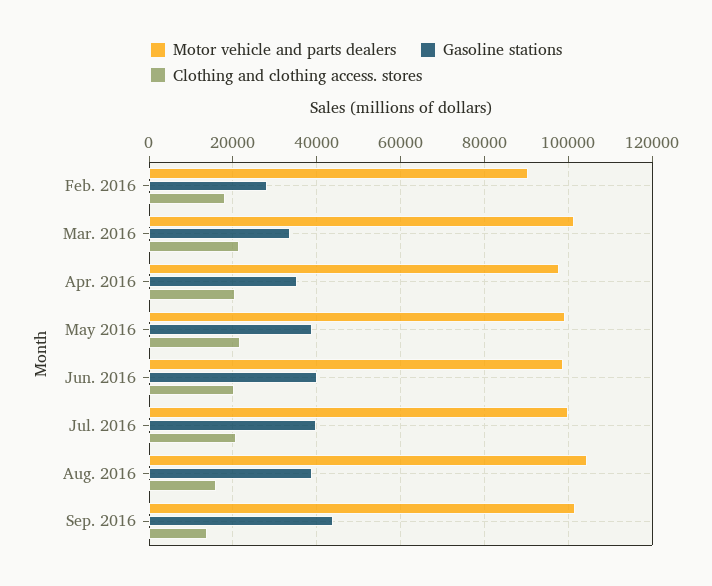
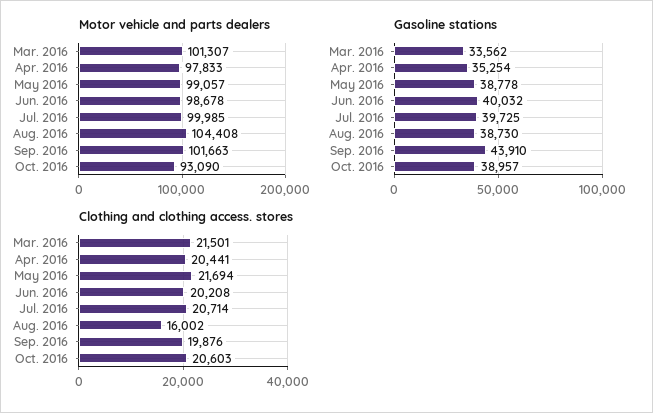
Motor vehicle and parts dealers, Feb. 2016: 90000 -> none
Gasoline stations, Feb. 2016: 28000 -> none
Clothing and clothing access. stores, Feb. 2016: 18000 -> none
Clothing and clothing access. stores, Sep. 2016: 14000 -> 19876
Motor vehicle and parts dealers, Oct. 2016: none -> 93090
Gasoline stations, Oct. 2016: none -> 38957
Clothing and clothing access. stores, Oct. 2016: none -> 20603

